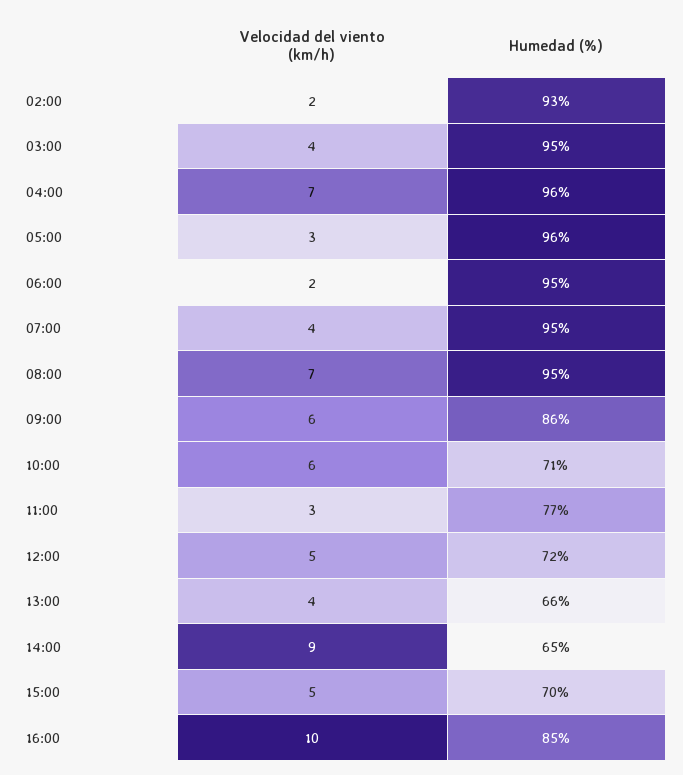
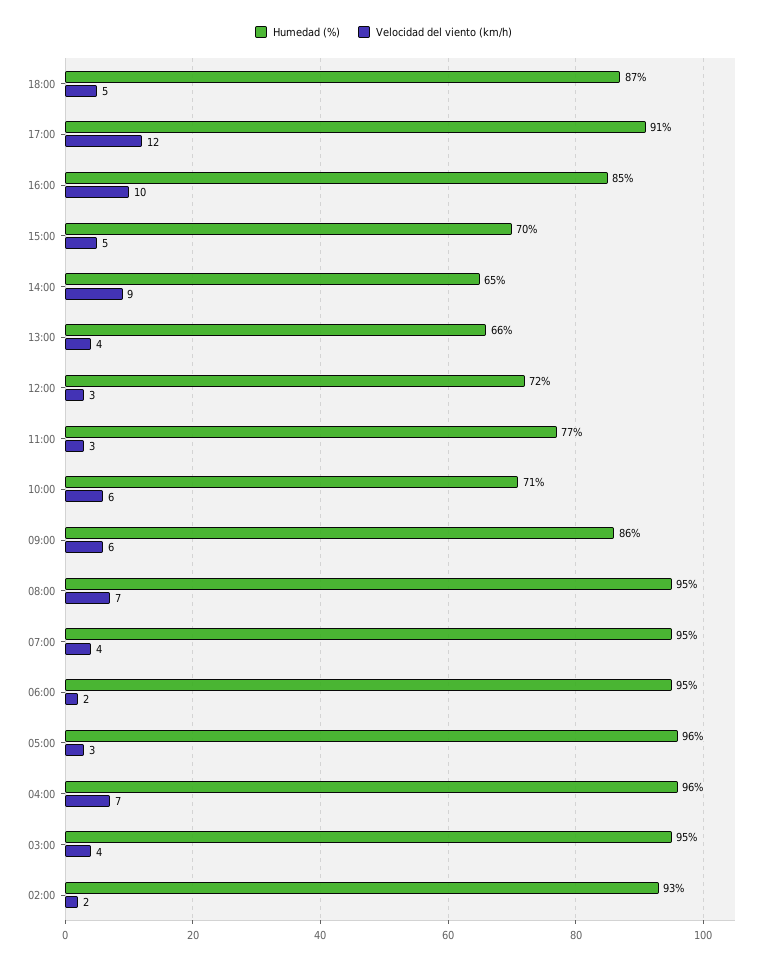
Velocidad del viento (km/h), 12:00: 5 -> 3
Humedad (%), 18:00: none -> 87
Velocidad del viento (km/h), 18:00: none -> 5
Humedad (%), 17:00: none -> 91
Velocidad del viento (km/h), 17:00: none -> 12

